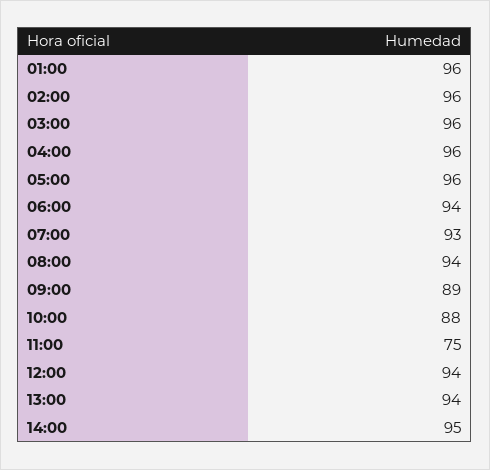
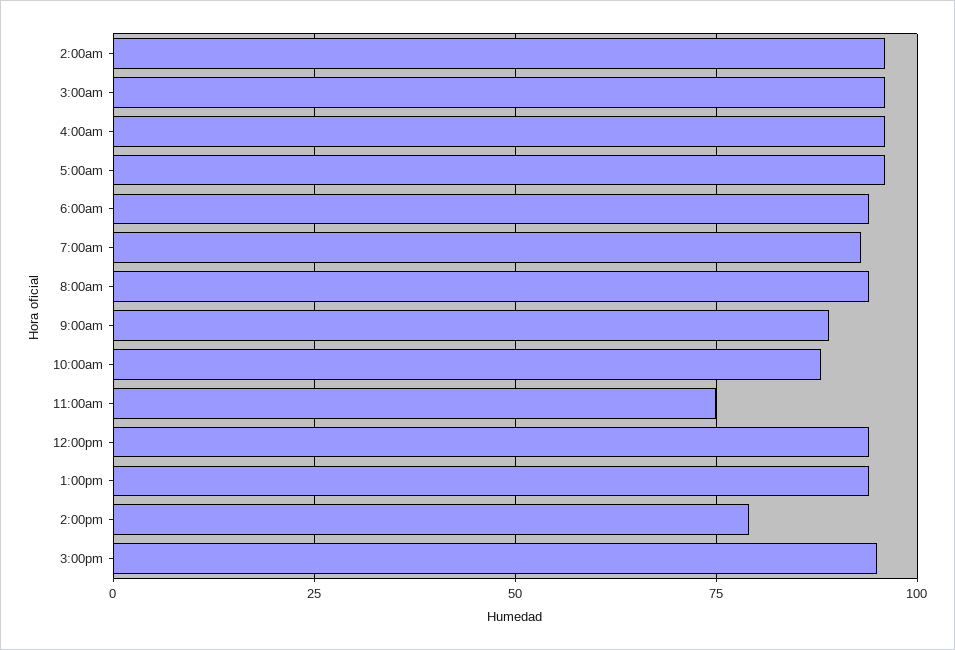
01:00: 96 -> none
14:00: 95 -> 80
3:00pm: none -> 95

